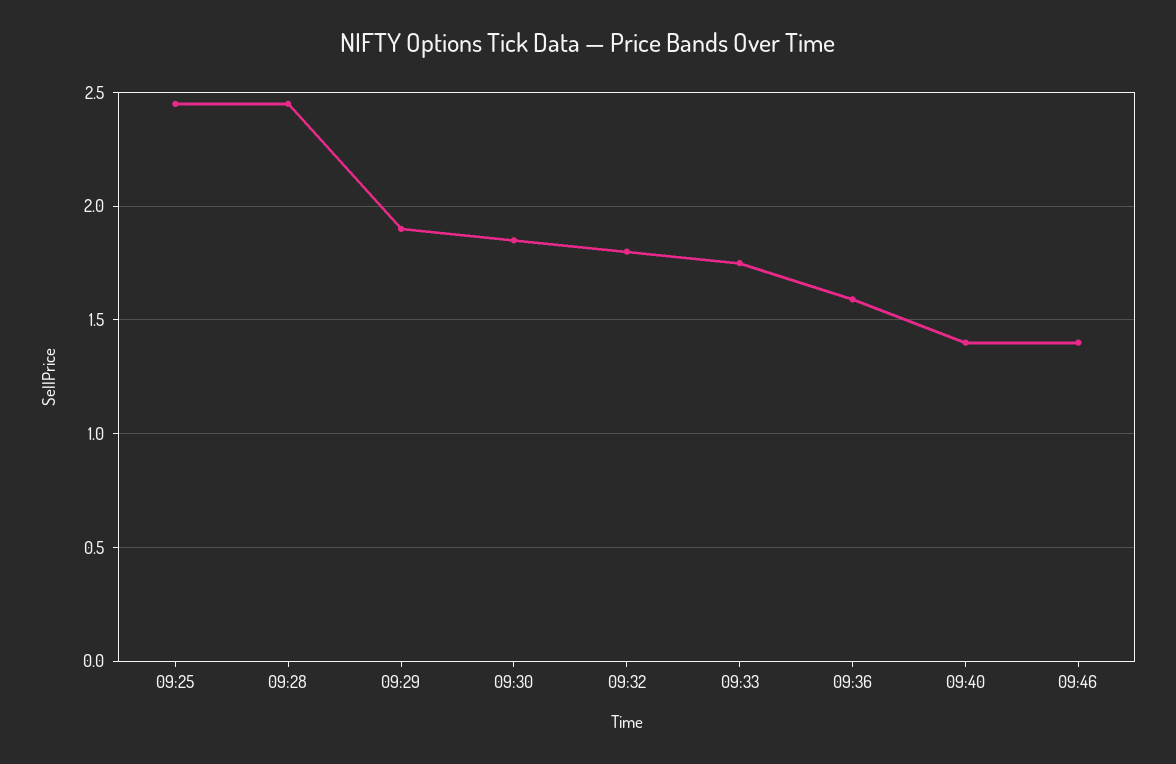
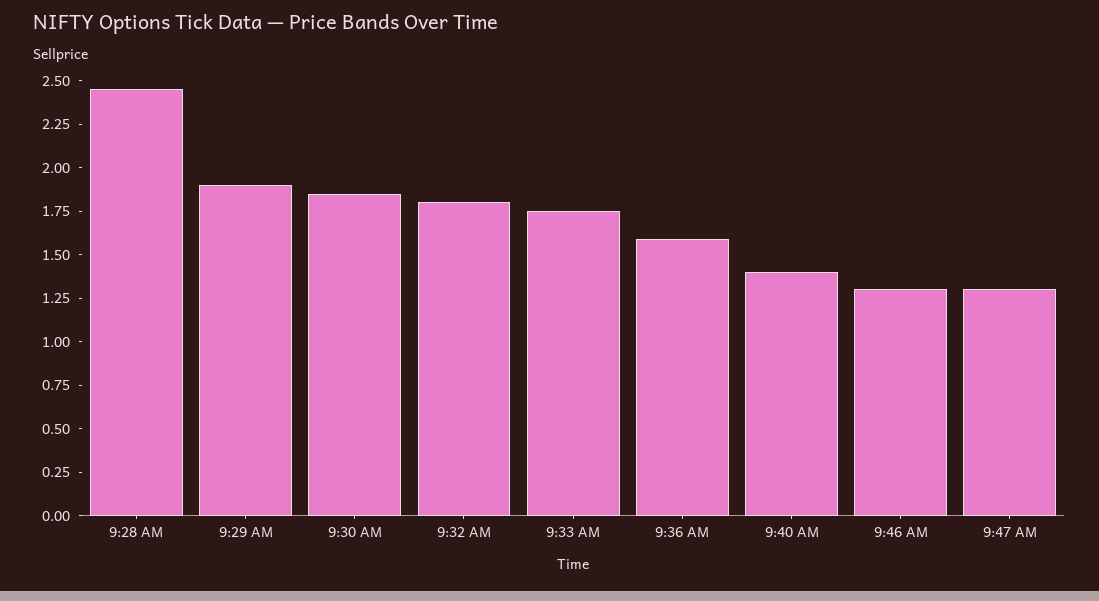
09:25: 2.45 -> none
09:46: 1.4 -> 1.3
9:47 AM: none -> 1.3

